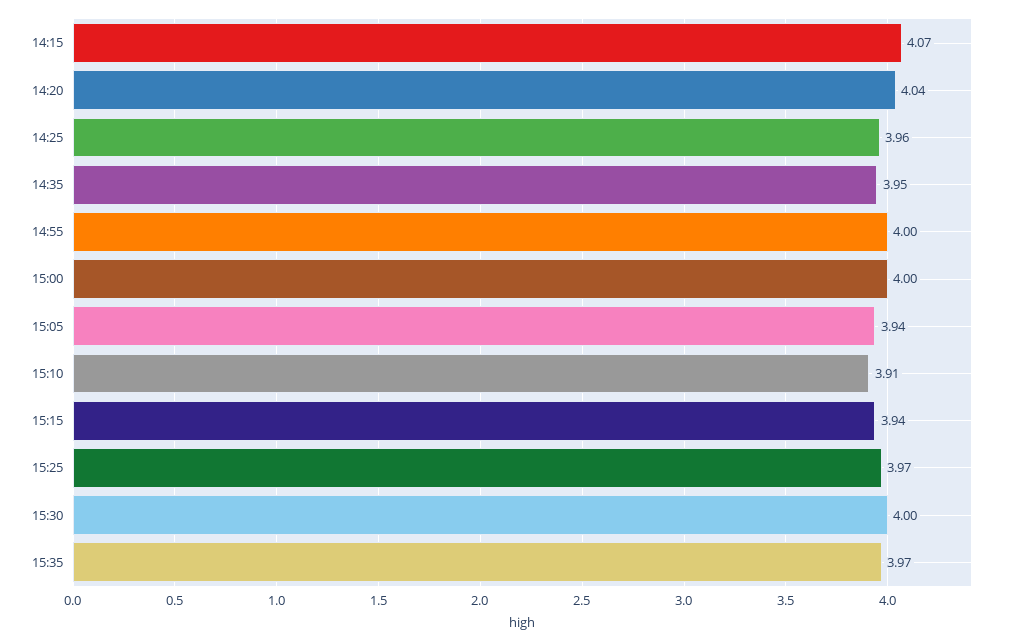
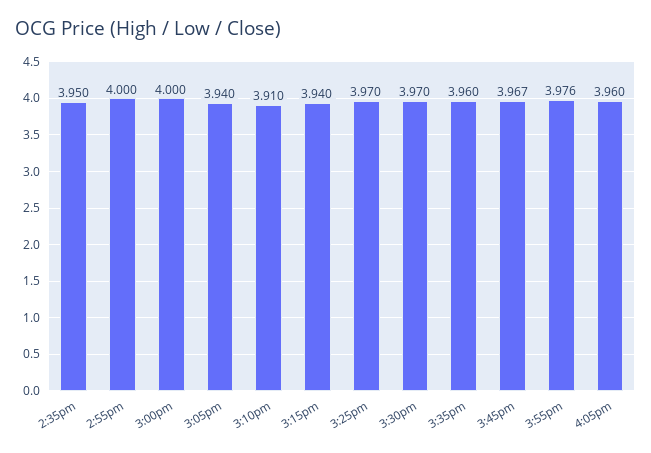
14:15: 4.07 -> none
14:20: 4.04 -> none
14:25: 3.96 -> none
15:30: 4 -> 3.97
15:35: 3.97 -> 3.96
3:45pm: none -> 3.967
3:55pm: none -> 3.976
4:05pm: none -> 3.96

